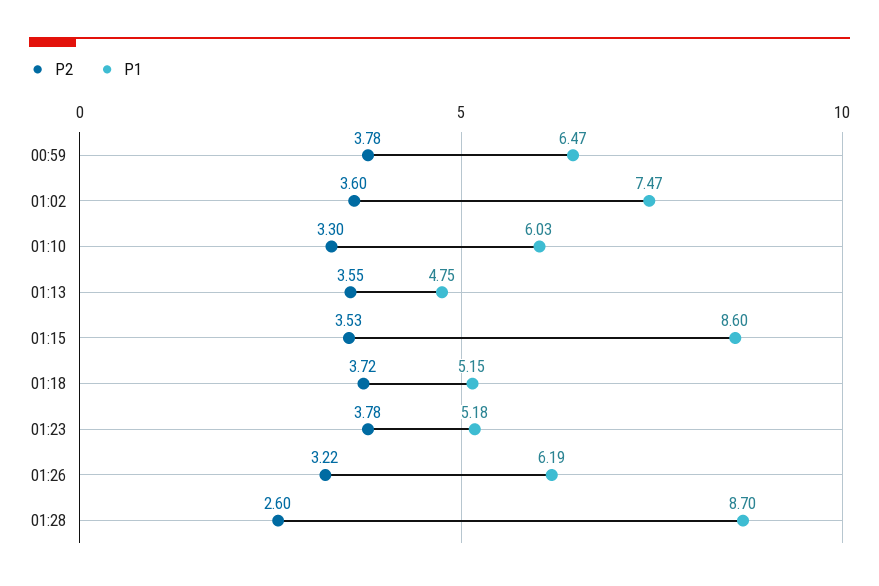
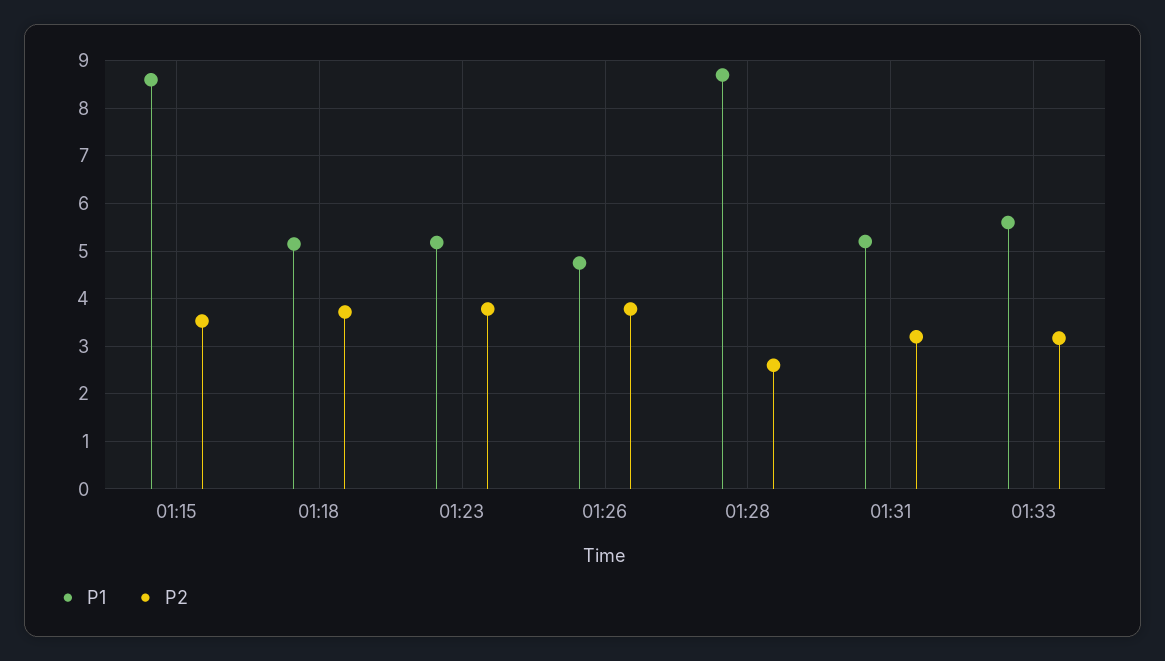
P2, 00:59: 3.78 -> none
P1, 00:59: 6.47 -> none
P2, 01:02: 3.6 -> none
P1, 01:02: 7.47 -> none
P2, 01:10: 3.3 -> none
P1, 01:10: 6.03 -> none
P2, 01:13: 3.55 -> none
P1, 01:13: 4.75 -> none
P2, 01:26: 3.22 -> 3.8
P1, 01:26: 6.19 -> 4.8
P1, 01:31: none -> 5.2
P2, 01:31: none -> 3.2
P1, 01:33: none -> 5.6
P2, 01:33: none -> 3.2

